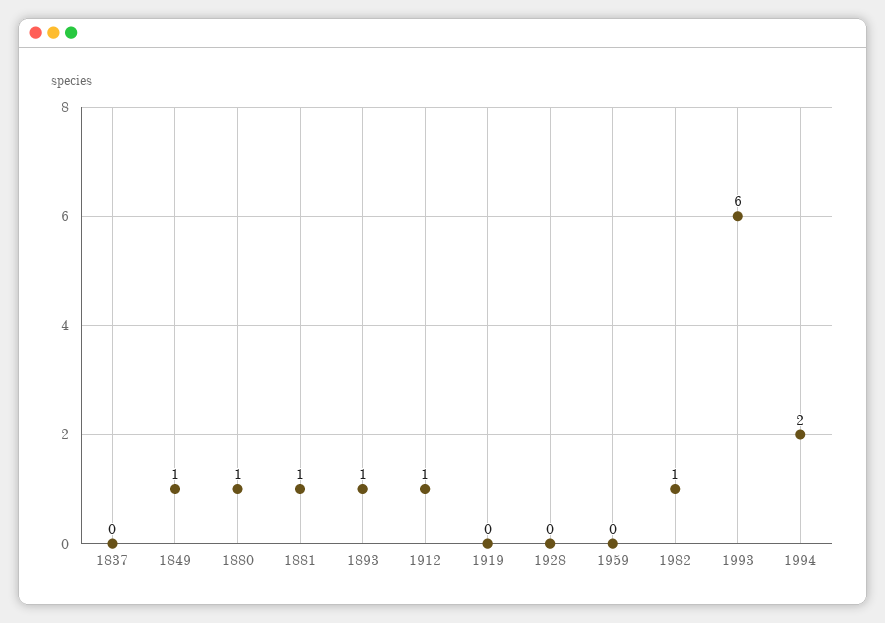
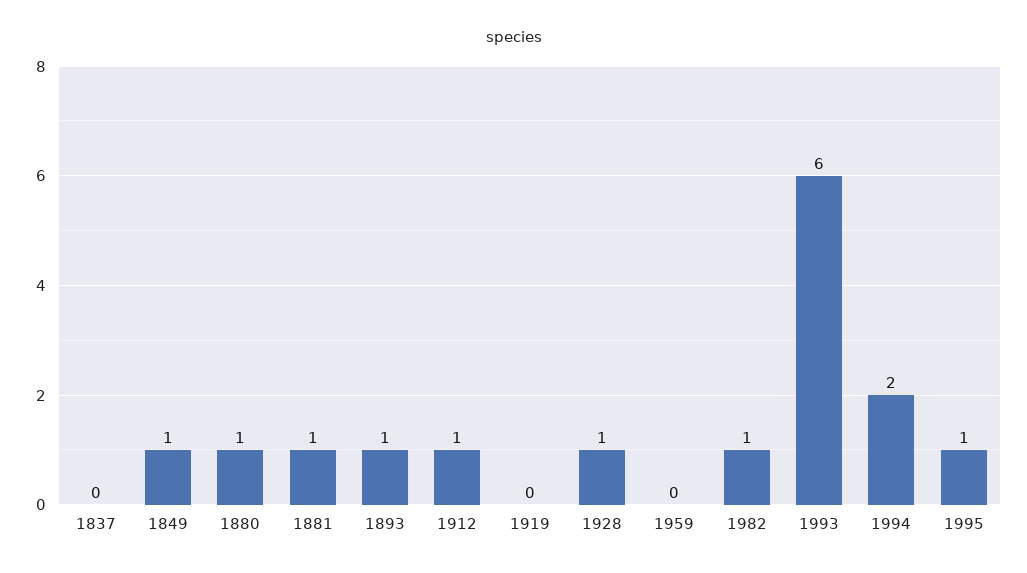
1928: 0 -> 1
1995: none -> 1

